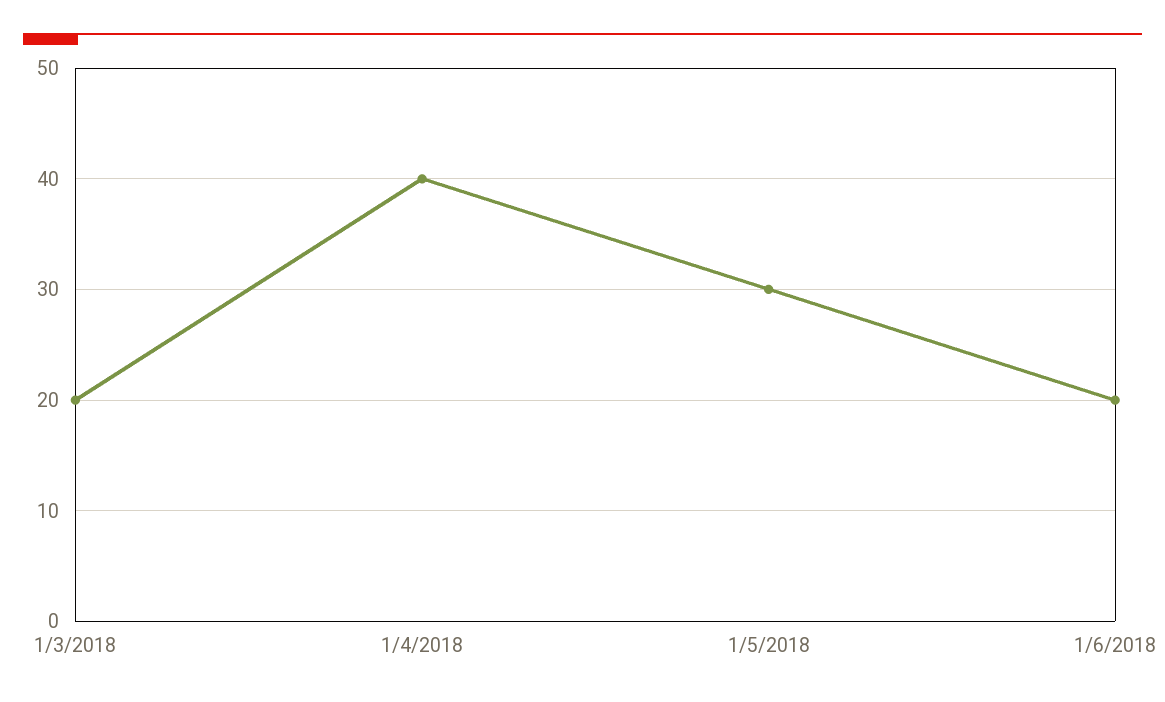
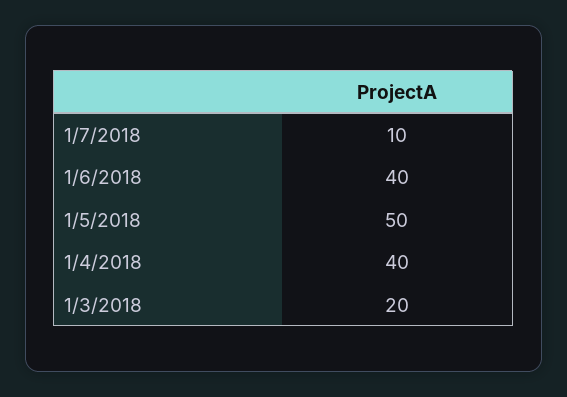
1/5/2018: 30 -> 50
1/6/2018: 20 -> 40
1/7/2018: none -> 10

